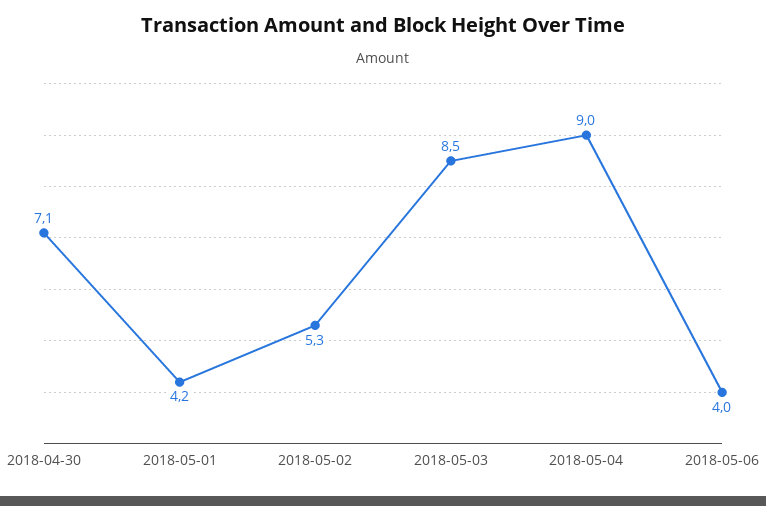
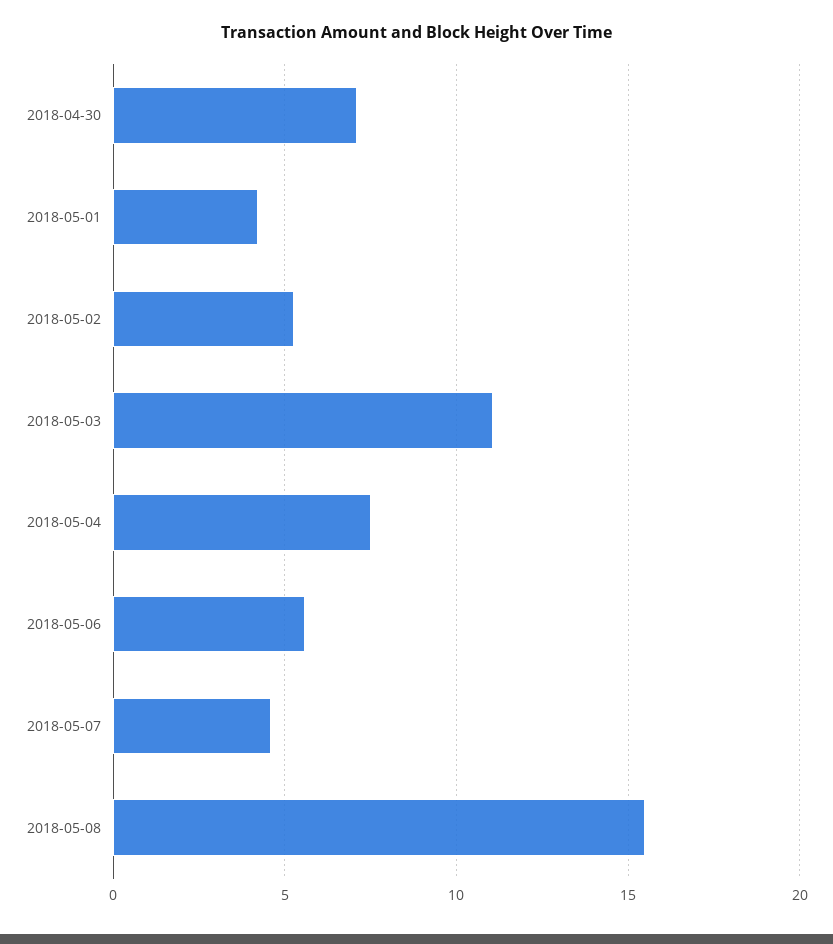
2018-05-03: 8.5 -> 11
2018-05-04: 9 -> 7.5
2018-05-06: 4 -> 5.5
2018-05-07: none -> 4.5
2018-05-08: none -> 15.5

